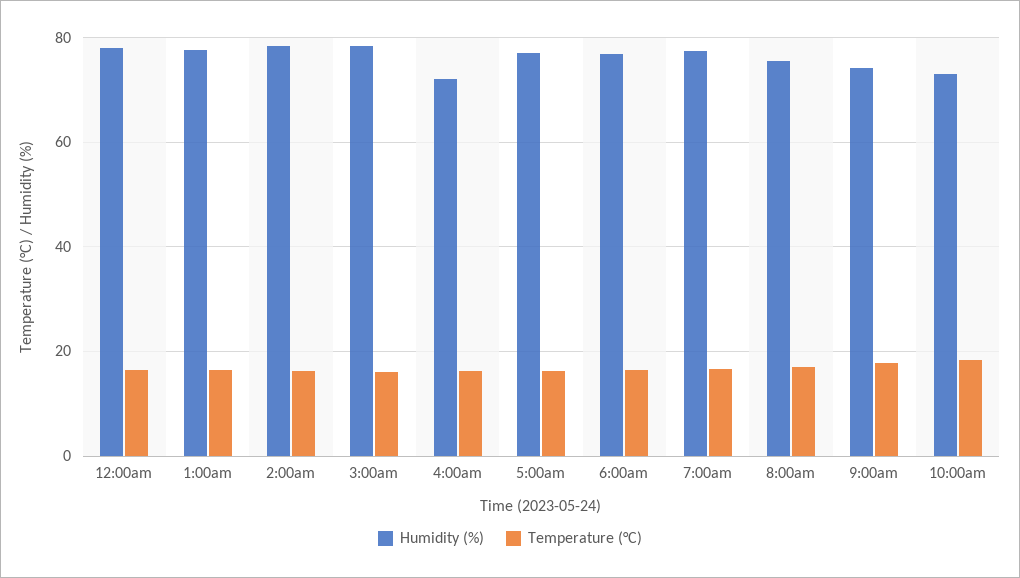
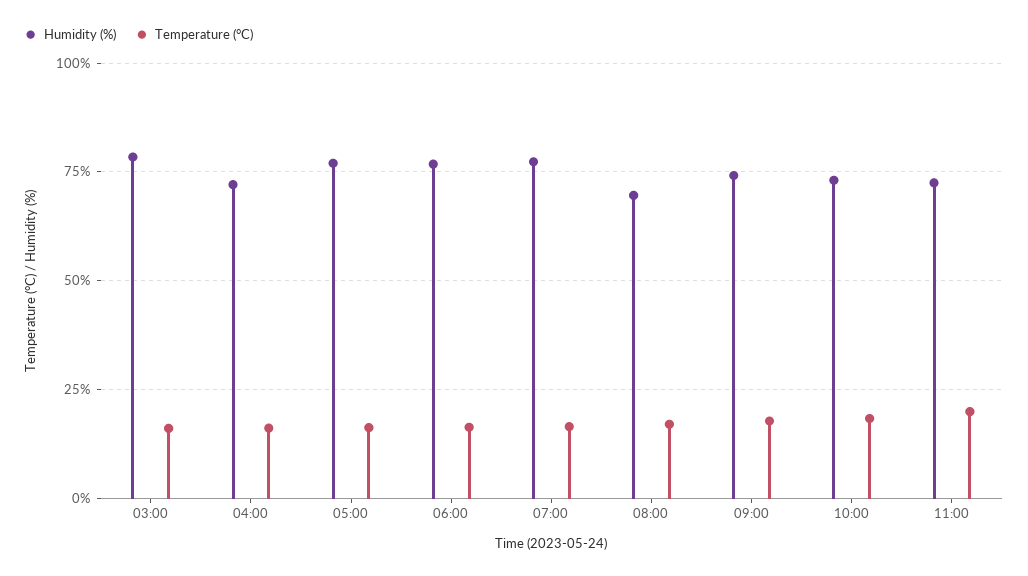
Humidity (%), 12:00am: 78 -> none
Temperature (°C), 12:00am: 16 -> none
Humidity (%), 1:00am: 78 -> none
Temperature (°C), 1:00am: 16 -> none
Humidity (%), 2:00am: 78 -> none
Temperature (°C), 2:00am: 16 -> none
Humidity (%), 8:00am: 76 -> 70
Humidity (%), 11:00: none -> 72.5
Temperature (°C), 11:00: none -> 20

